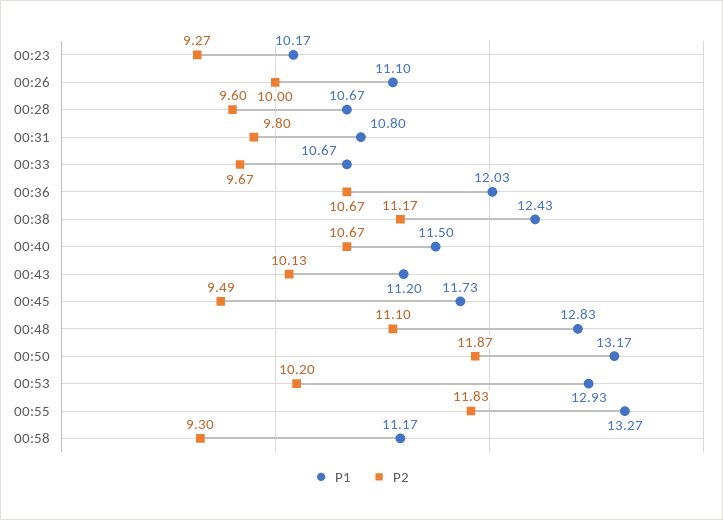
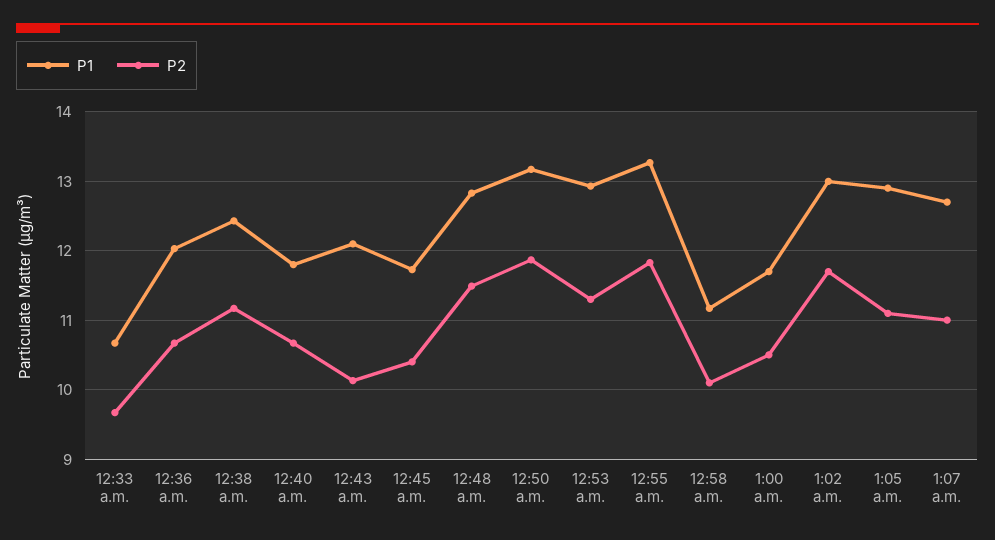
P1, 00:23: 10.17 -> none
P2, 00:23: 9.27 -> none
P1, 00:26: 11.1 -> none
P2, 00:26: 10 -> none
P1, 00:28: 10.67 -> none
P2, 00:28: 9.6 -> none
P1, 00:31: 10.8 -> none
P2, 00:31: 9.8 -> none
P1, 00:40: 11.5 -> 11.8
P1, 00:43: 11.2 -> 12.1
P2, 00:45: 9.49 -> 10.4
P2, 00:48: 11.1 -> 11.5
P2, 00:53: 10.2 -> 11.3
P2, 00:58: 9.3 -> 10.1
P1, 1:00 a.m.: none -> 11.7
P2, 1:00 a.m.: none -> 10.5
P1, 1:02 a.m.: none -> 13
P2, 1:02 a.m.: none -> 11.7
P1, 1:05 a.m.: none -> 12.9
P2, 1:05 a.m.: none -> 11.1
P1, 1:07 a.m.: none -> 12.7
P2, 1:07 a.m.: none -> 11

